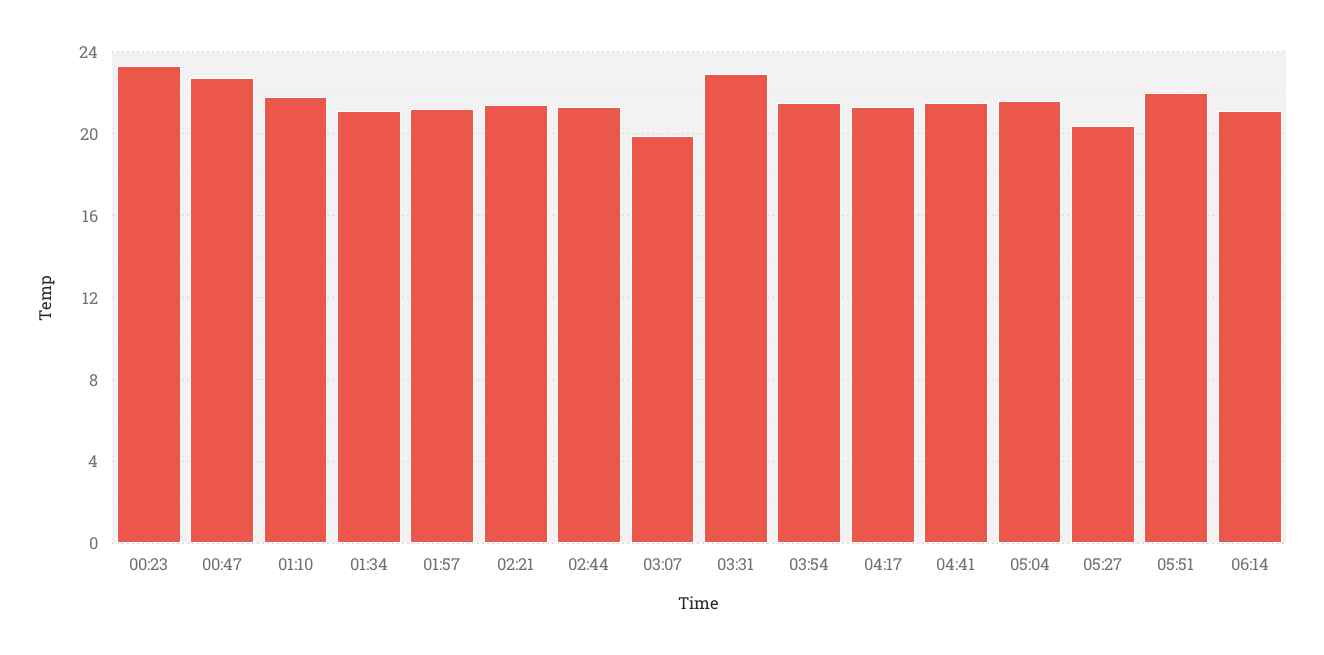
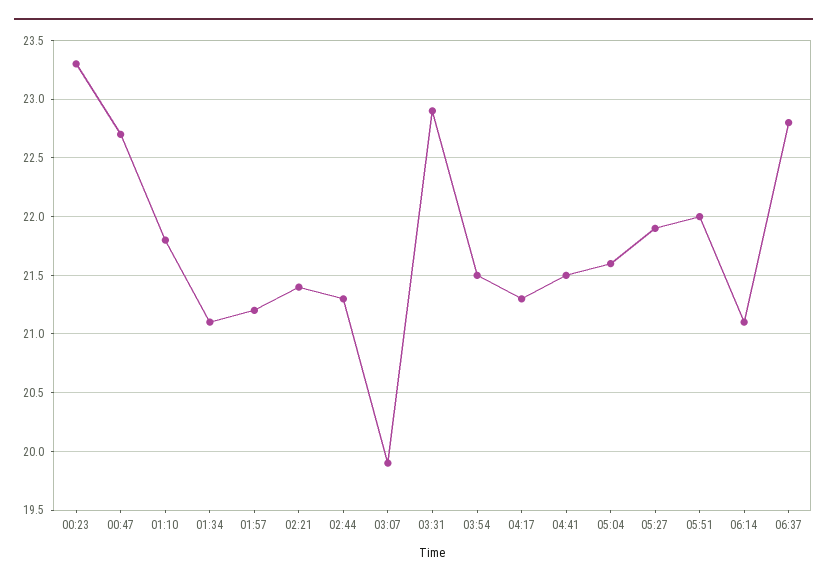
05:27: 20.5 -> 21.9
06:37: none -> 22.8

